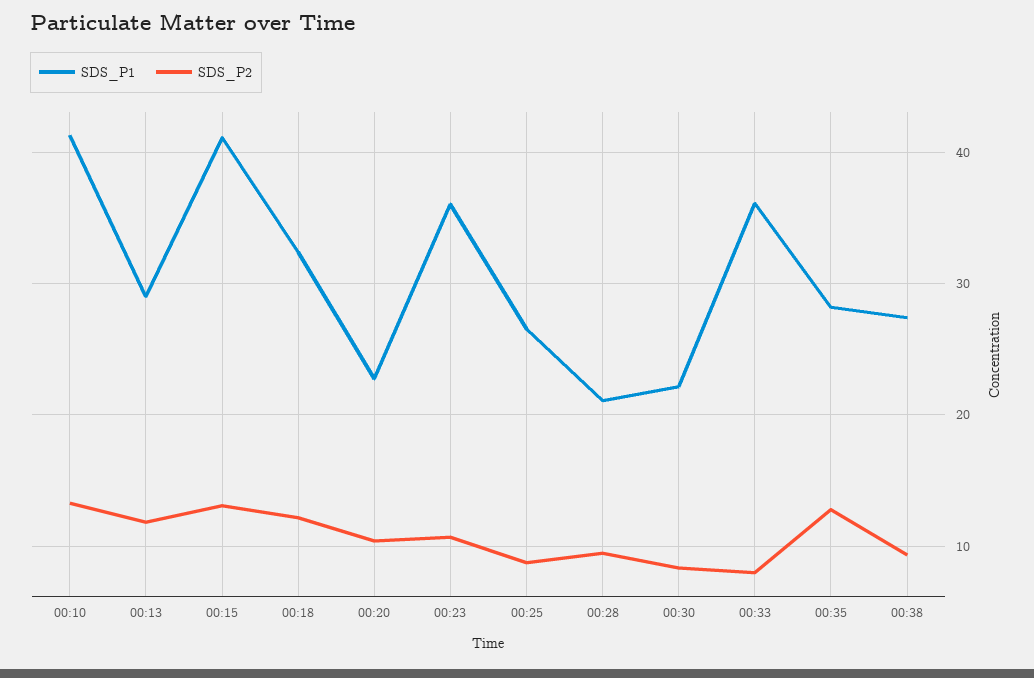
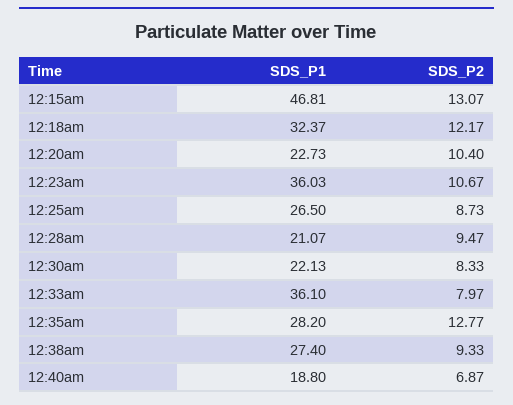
SDS_P1, 00:10: 41 -> none
SDS_P2, 00:10: 13 -> none
SDS_P1, 00:13: 29 -> none
SDS_P2, 00:13: 12 -> none
SDS_P1, 00:15: 41 -> 46.81
SDS_P1, 12:40am: none -> 18.8
SDS_P2, 12:40am: none -> 6.87

